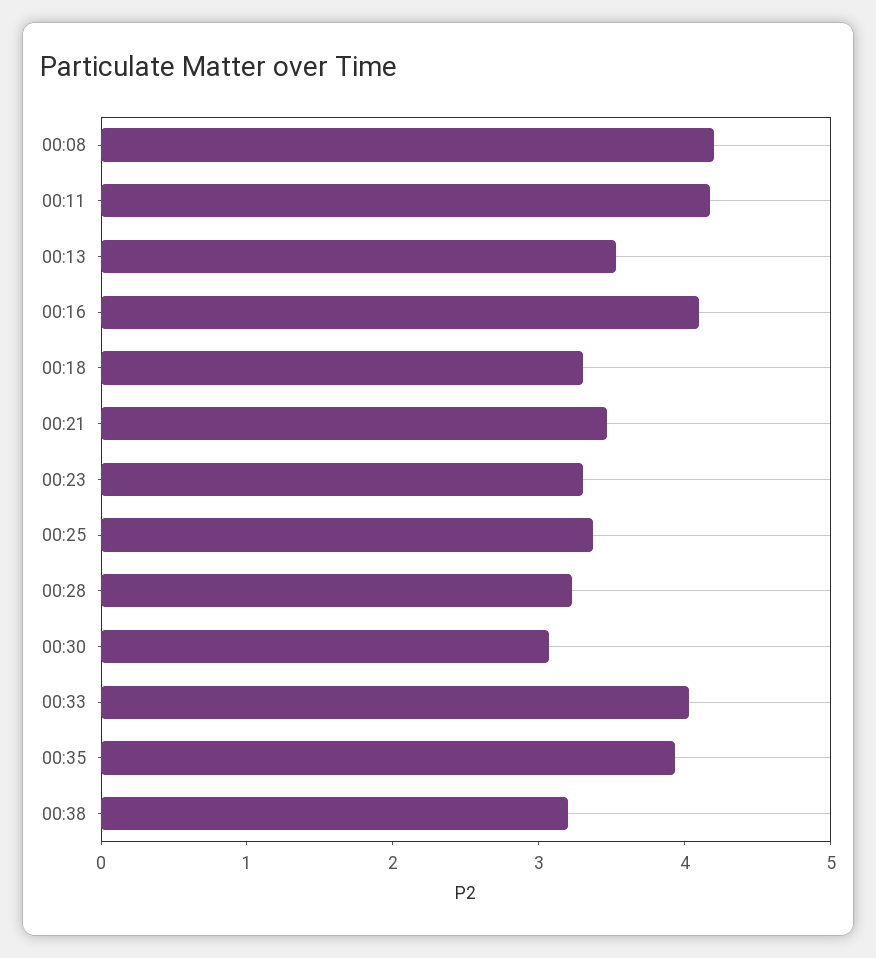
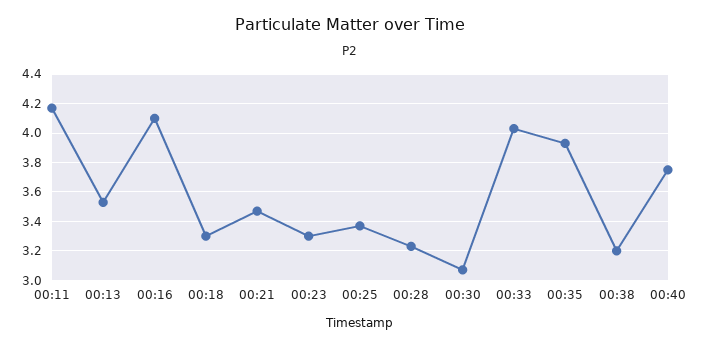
00:08: 4.2 -> none
00:40: none -> 3.75

